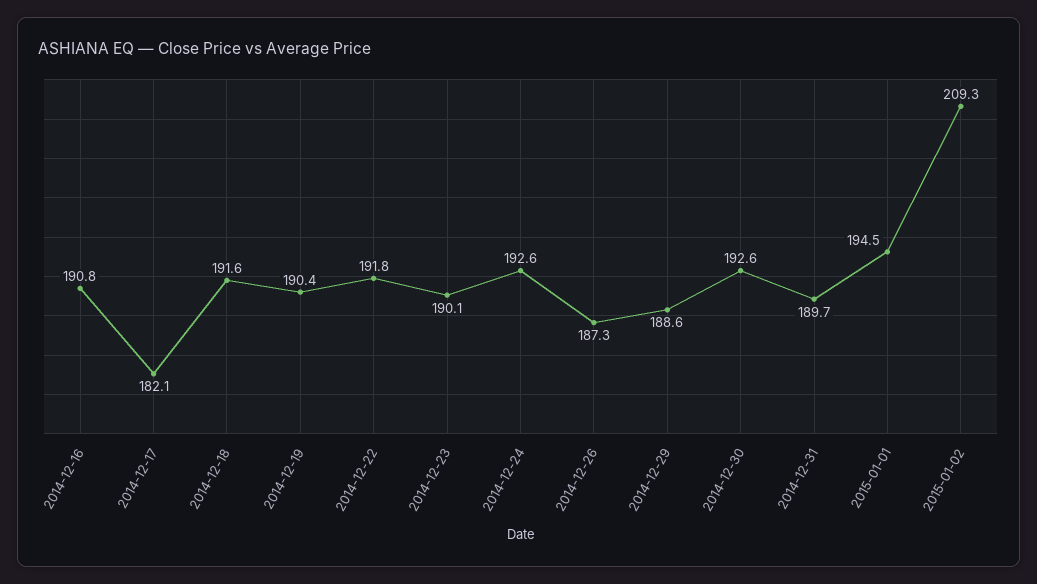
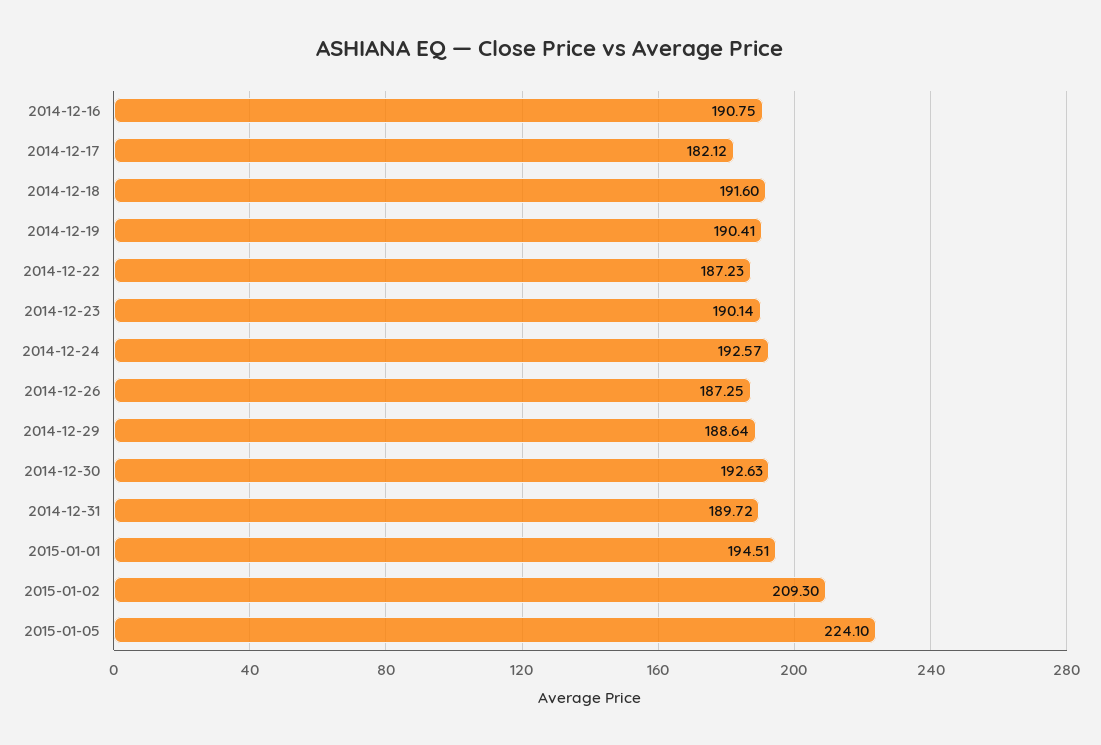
2014-12-22: 191.8 -> 187.23
2015-01-05: none -> 224.1

